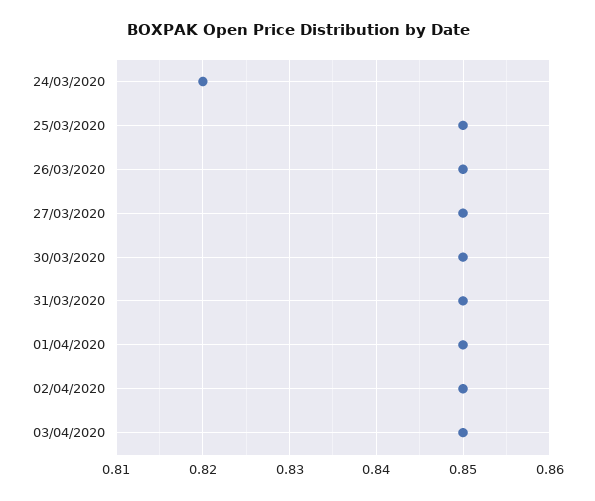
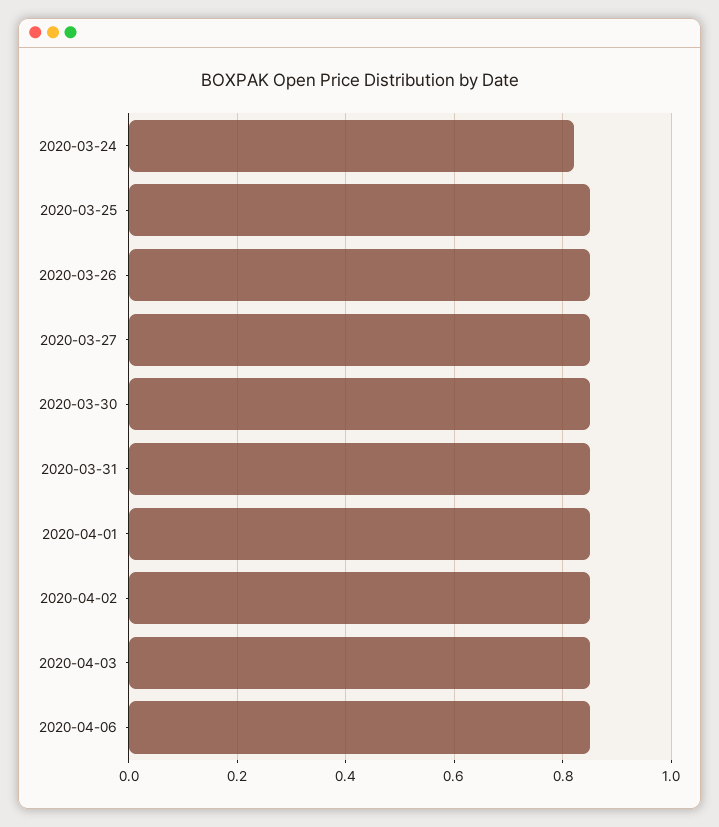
2020-04-06: none -> 0.85

